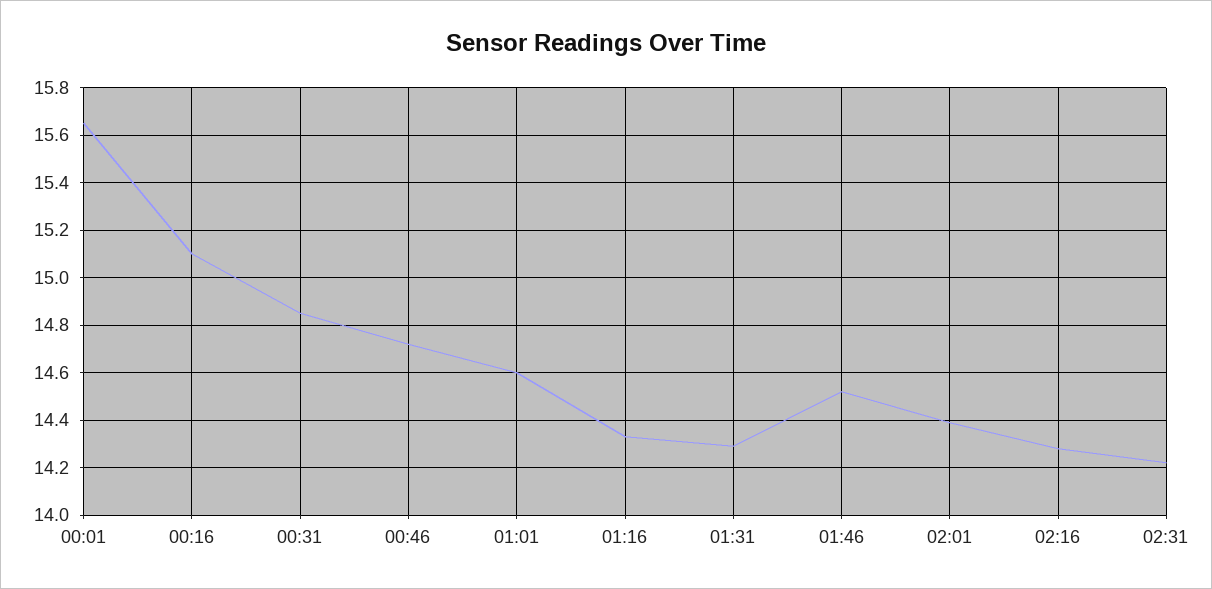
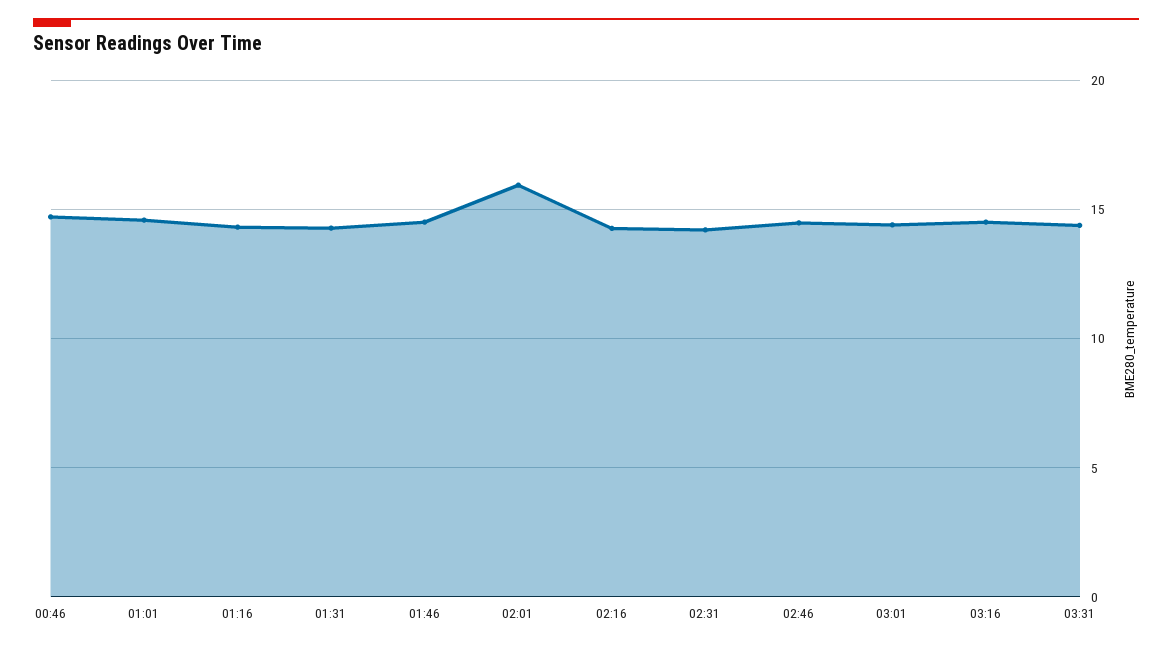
00:01: 15.65 -> none
00:16: 15.1 -> none
00:31: 14.85 -> none
02:01: 14.4 -> 16
02:46: none -> 14.5
03:01: none -> 14.5
03:16: none -> 14.5
03:31: none -> 14.5

